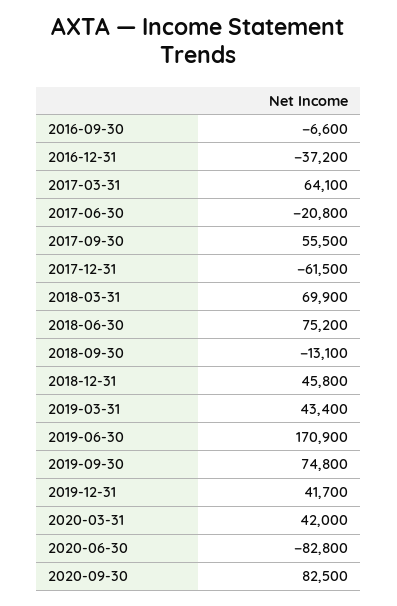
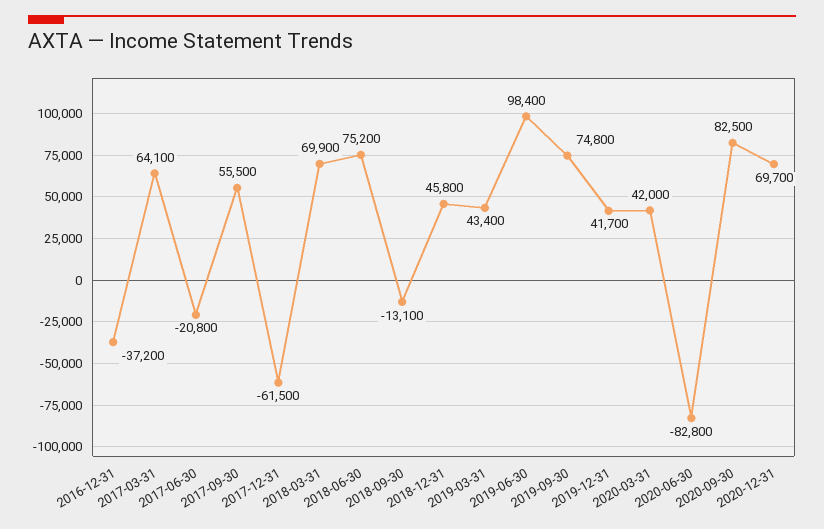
2016-09-30: -6600 -> none
2019-06-30: 170900 -> 98400
2020-12-31: none -> 69700

